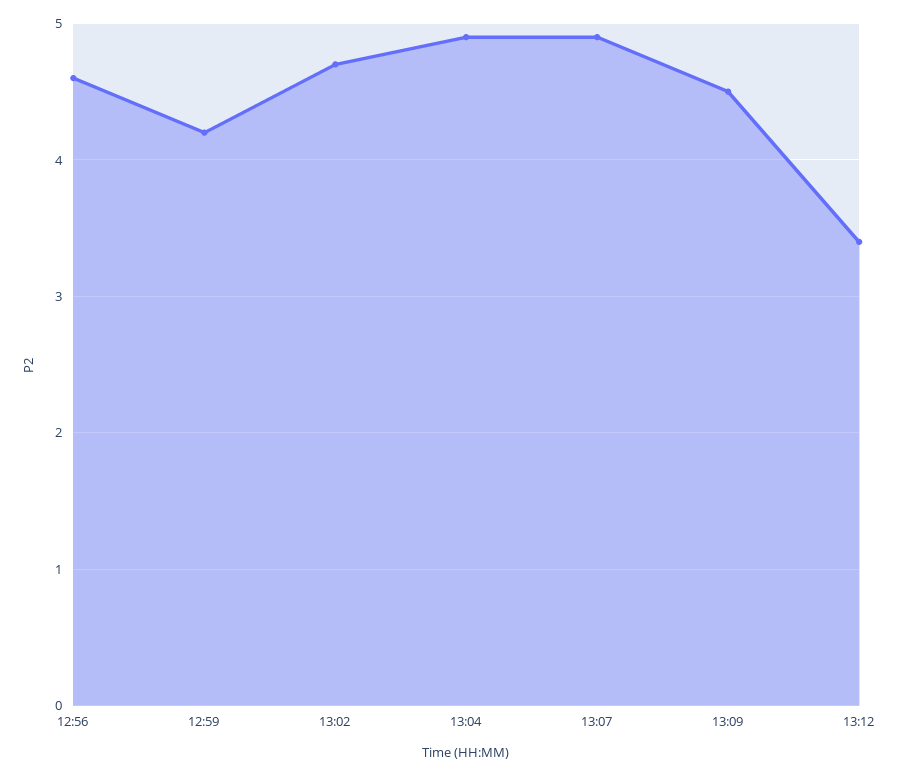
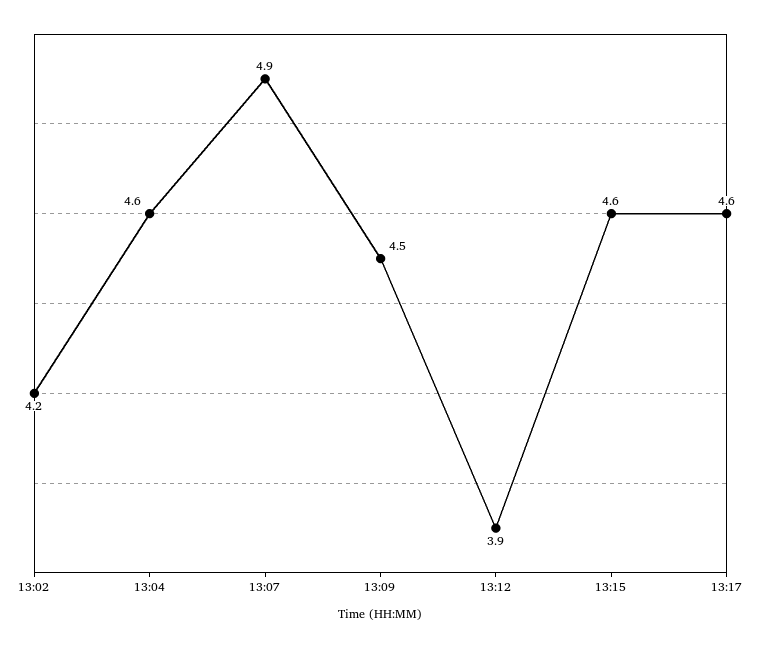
12:56: 4.6 -> none
12:59: 4.2 -> none
13:02: 4.7 -> 4.2
13:04: 4.9 -> 4.6
13:12: 3.4 -> 3.9
13:15: none -> 4.6
13:17: none -> 4.6

